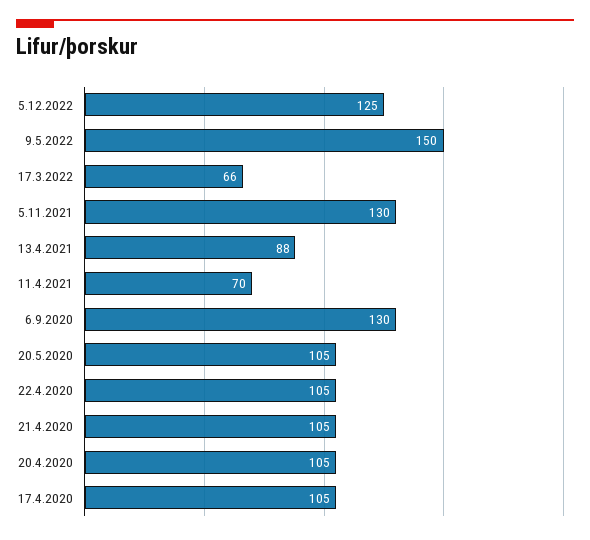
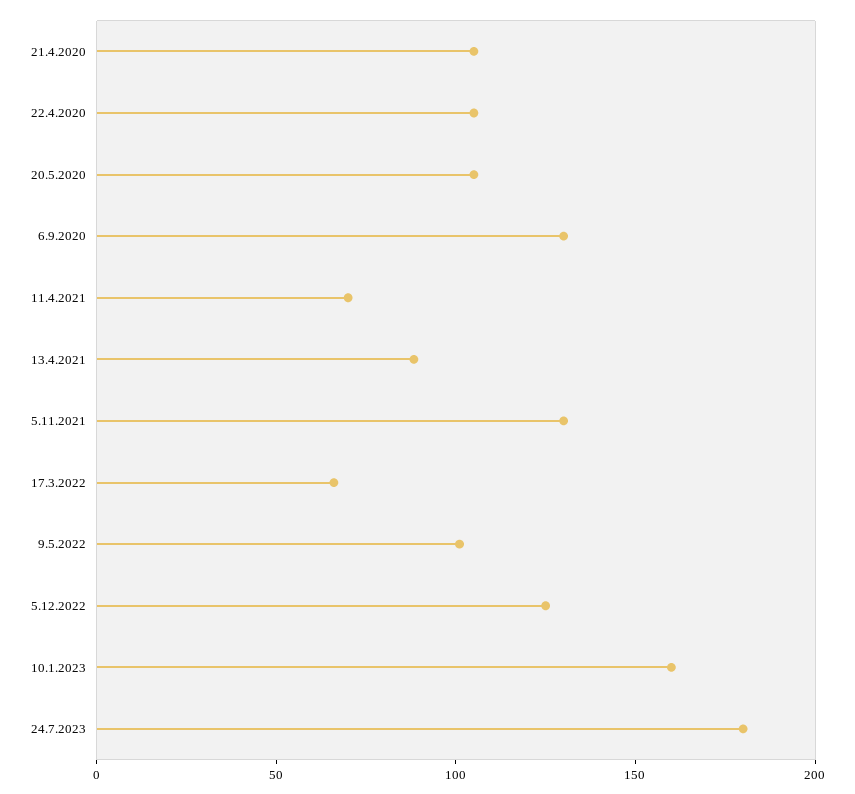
9.5.2022: 150 -> 100
20.4.2020: 105 -> none
17.4.2020: 105 -> none
10.1.2023: none -> 160
24.7.2023: none -> 180

